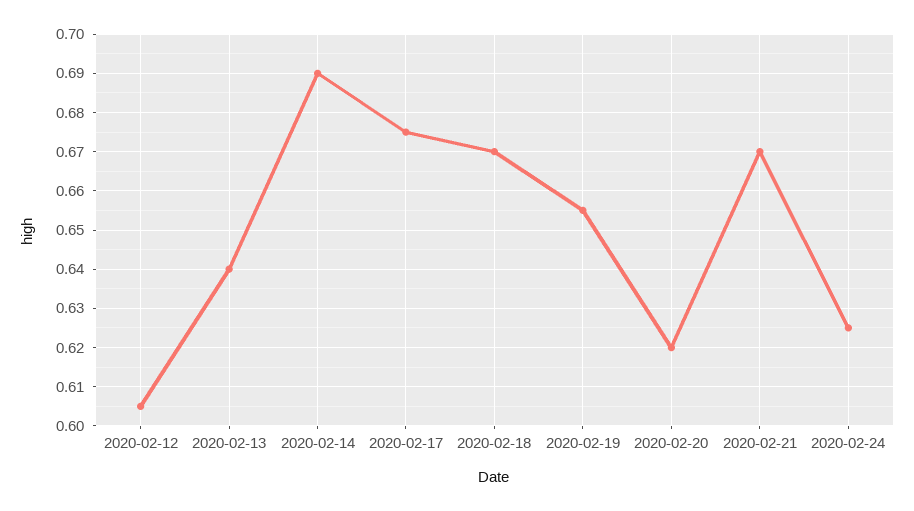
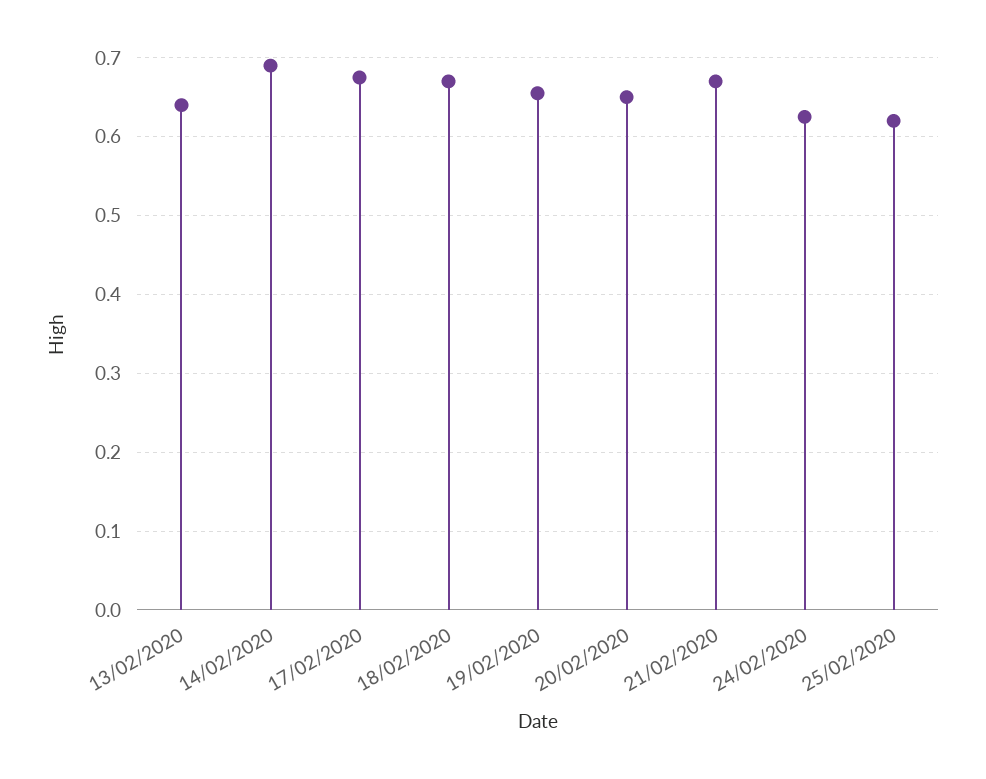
2020-02-12: 0.605 -> none
2020-02-20: 0.62 -> 0.65
25/02/2020: none -> 0.62

